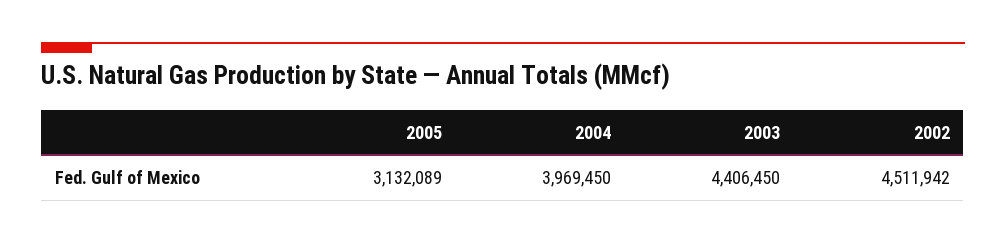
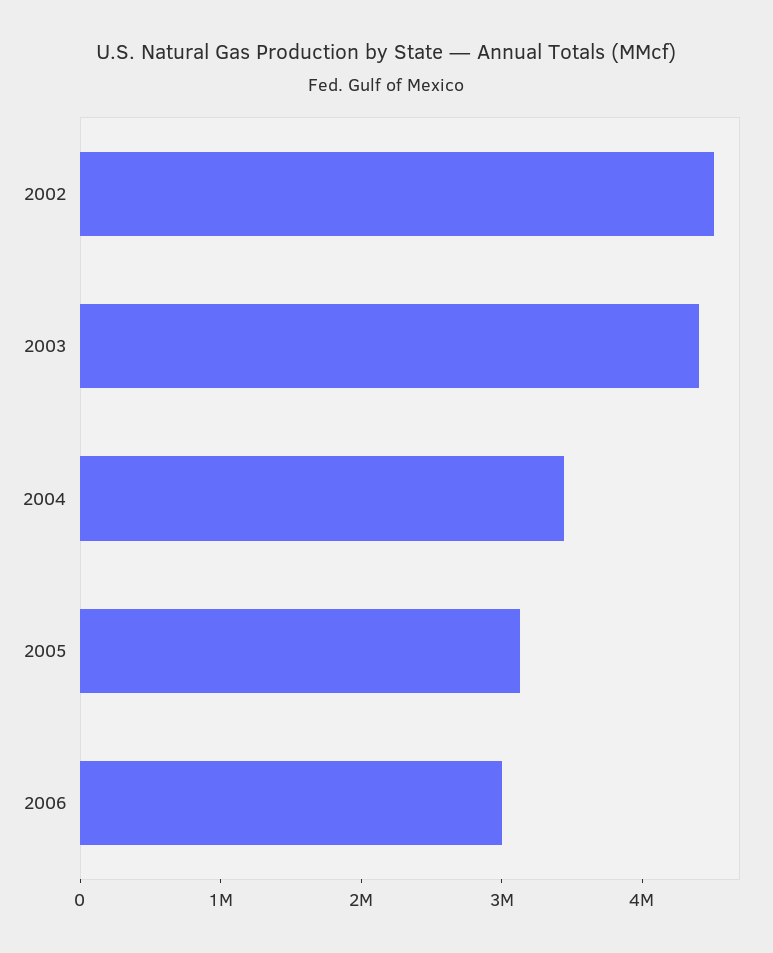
2004: 3969450 -> 3400000
2006: none -> 3000000

